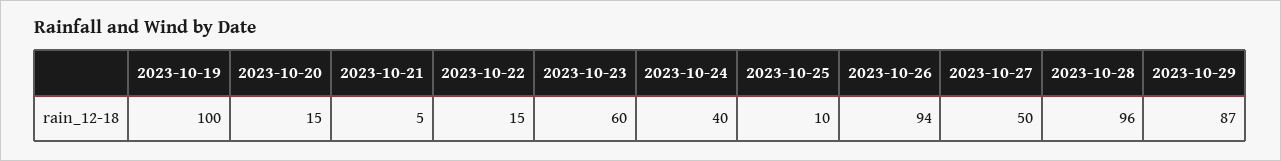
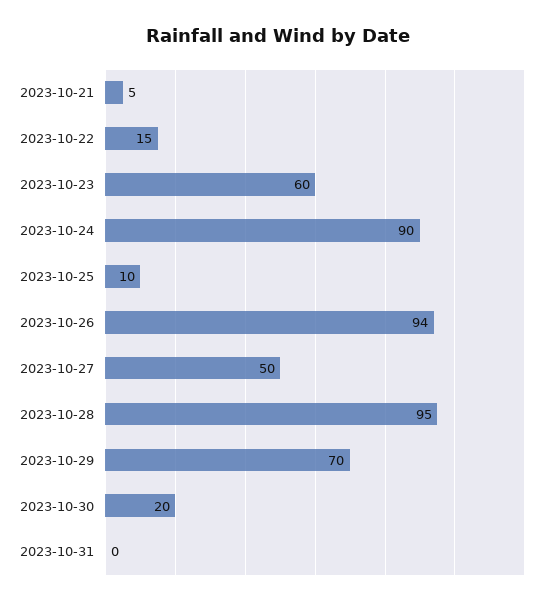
2023-10-19: 100 -> none
2023-10-20: 15 -> none
2023-10-24: 40 -> 90
2023-10-28: 96 -> 95
2023-10-29: 87 -> 70
2023-10-30: none -> 20
2023-10-31: none -> 0

